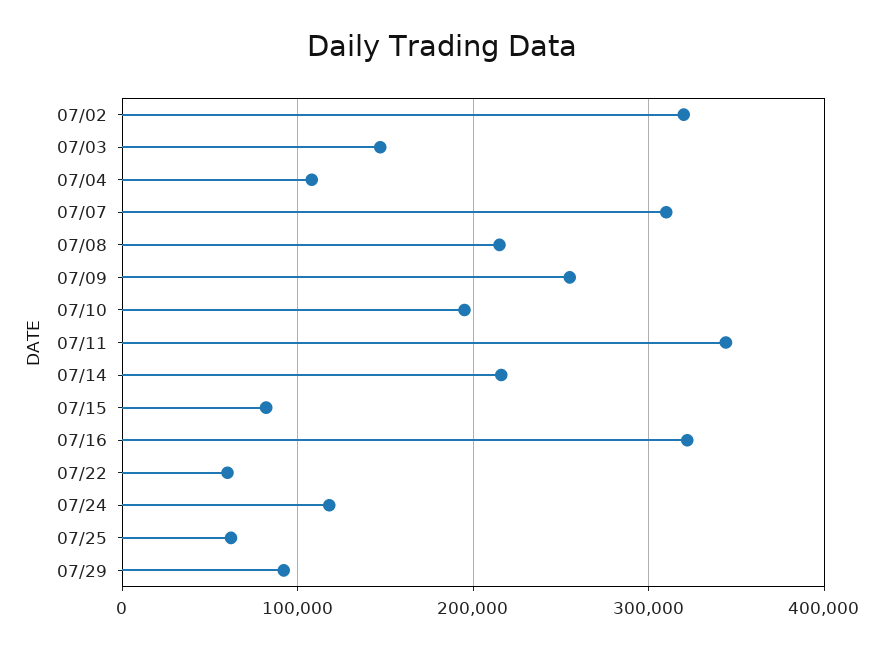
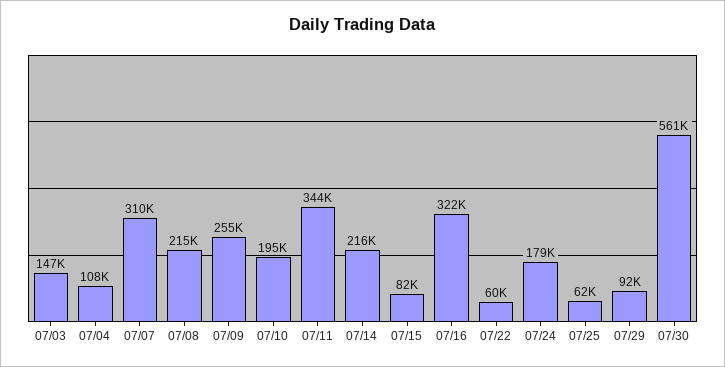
07/02: 320000 -> none
07/24: 120000 -> 179000
07/30: none -> 561000

